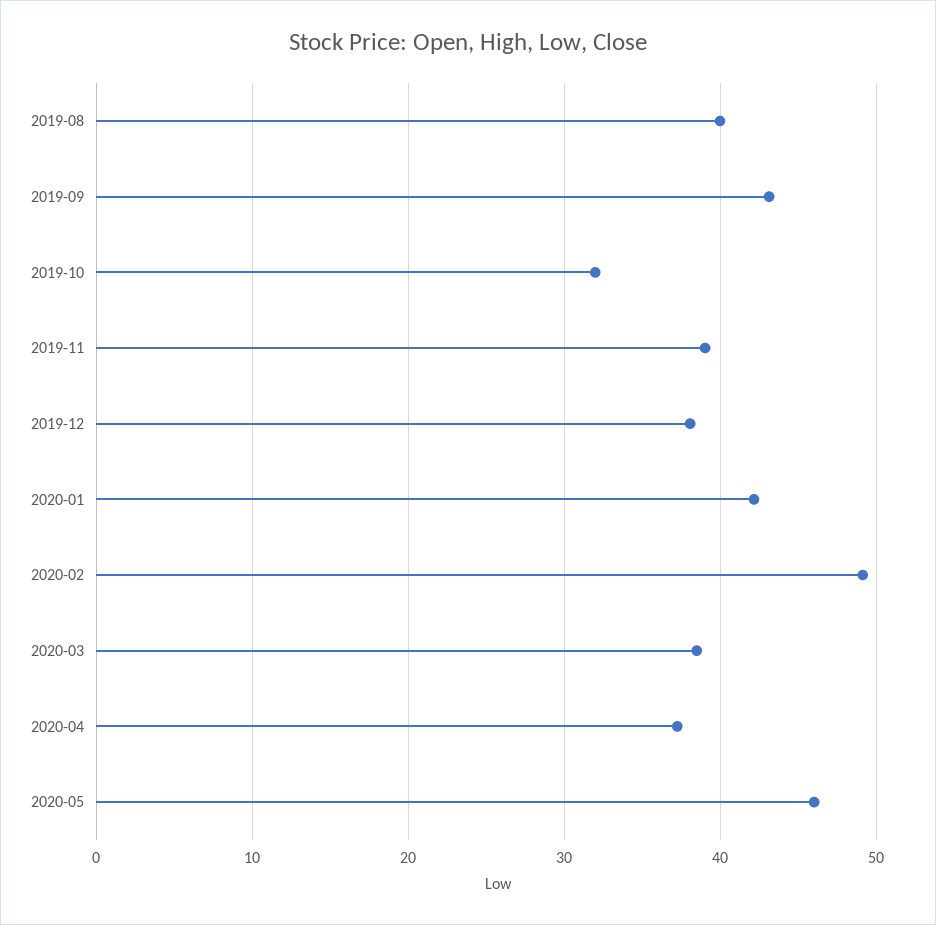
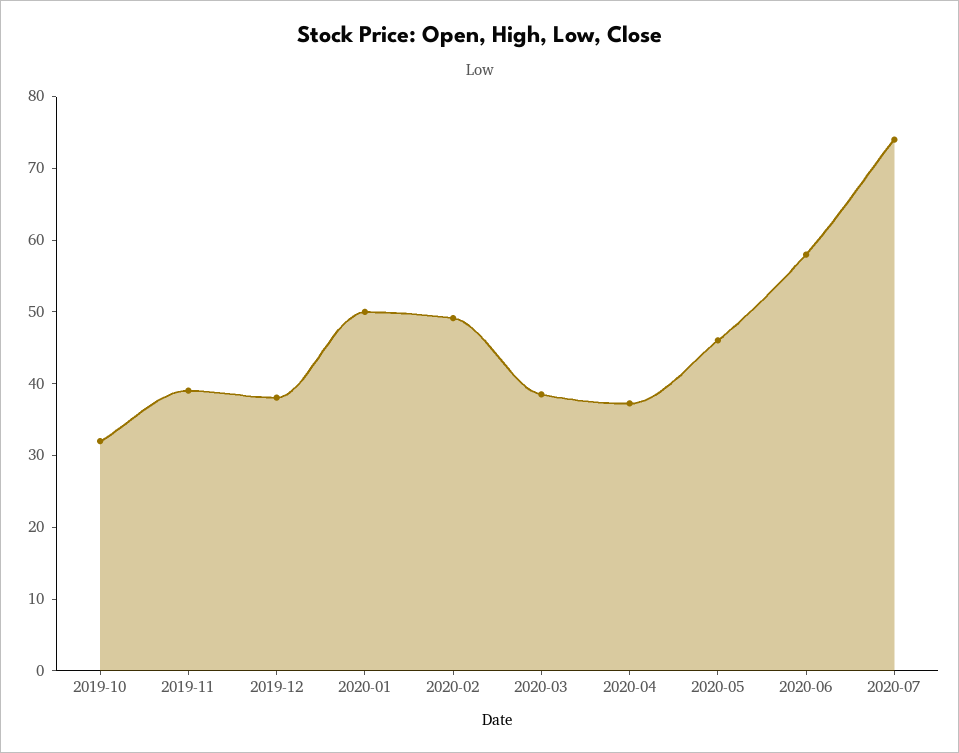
2019-08: 40 -> none
2019-09: 43 -> none
2020-01: 42 -> 50
2020-06: none -> 58
2020-07: none -> 74

